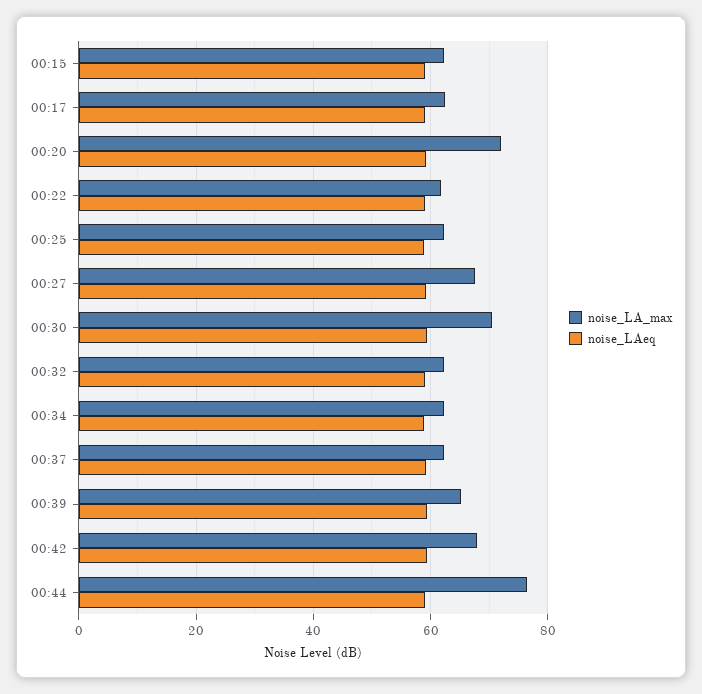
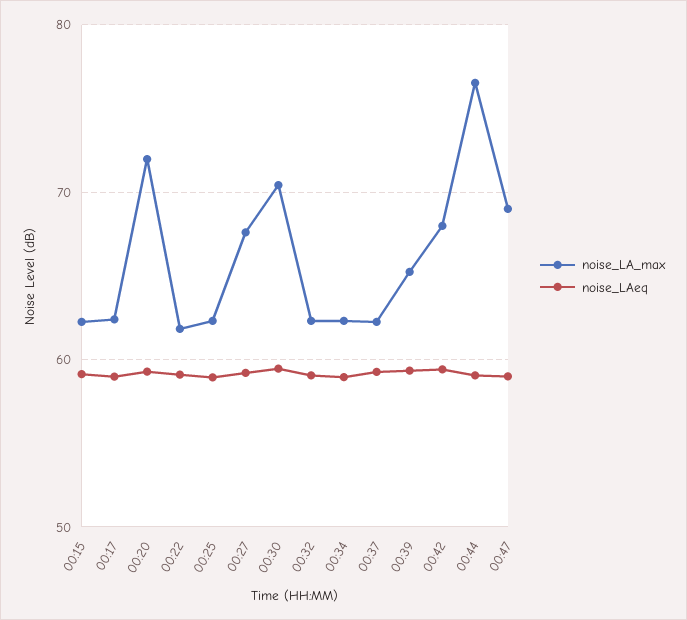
noise_LA_max, 00:47: none -> 69
noise_LAeq, 00:47: none -> 59

